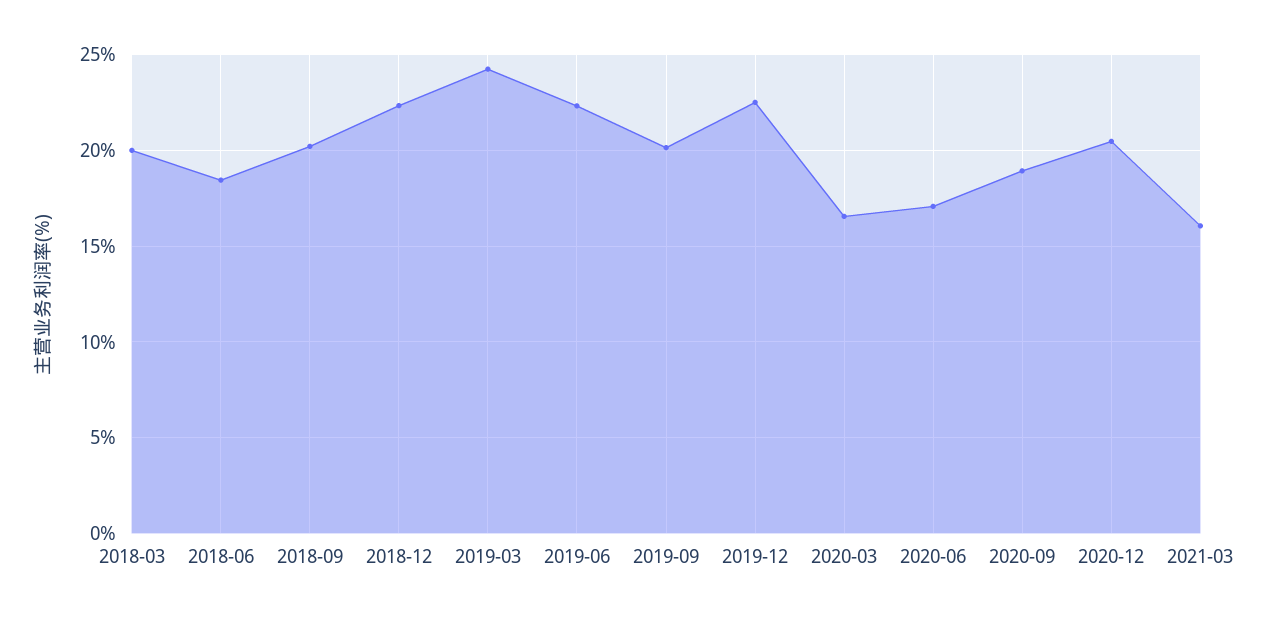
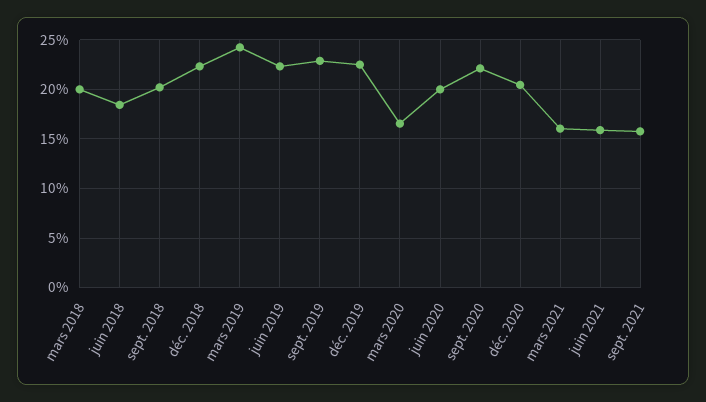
2019-09: 20 -> 23
2020-06: 17 -> 20
2020-09: 19 -> 22
juin 2021: none -> 16
sept. 2021: none -> 16

